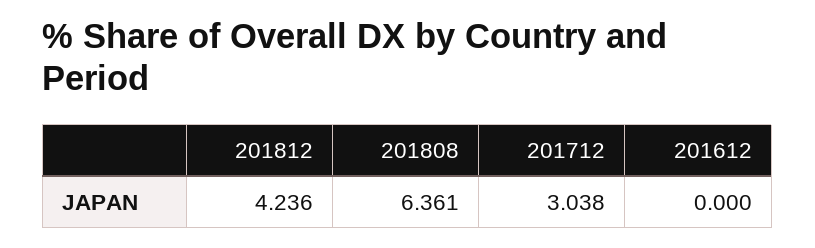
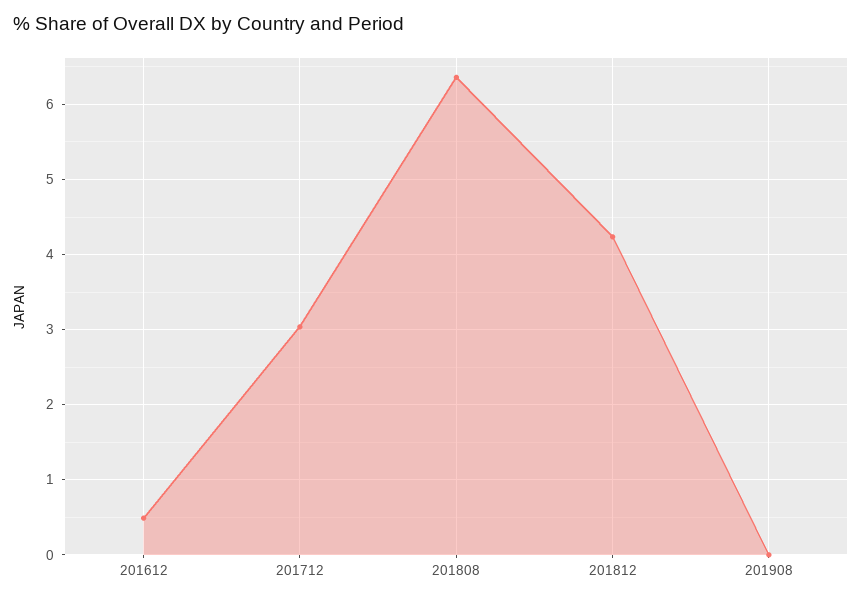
201612: 0 -> 0.5
201908: none -> 0

